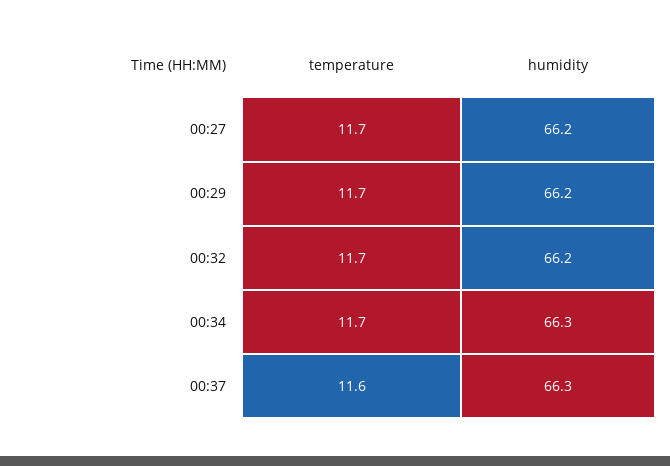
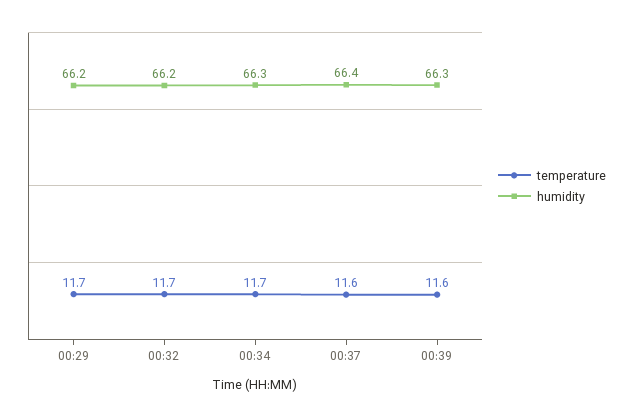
temperature, 00:27: 11.7 -> none
humidity, 00:27: 66.2 -> none
humidity, 00:37: 66.3 -> 66.4
temperature, 00:39: none -> 11.6
humidity, 00:39: none -> 66.3

